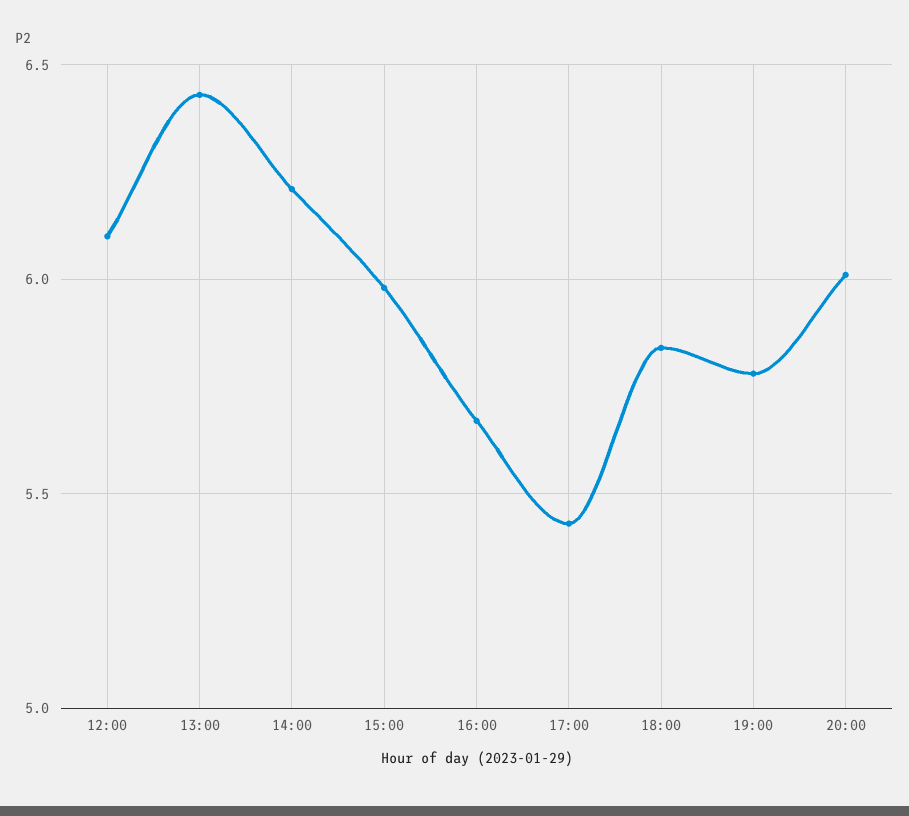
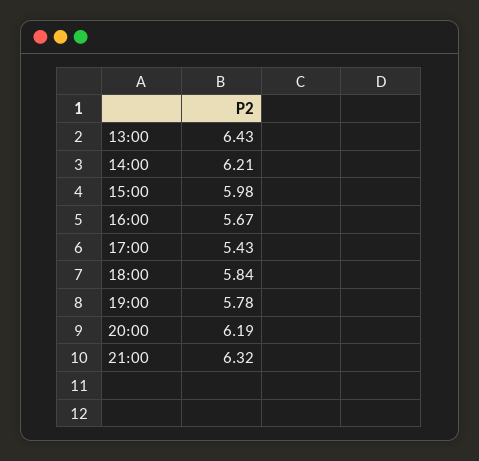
12:00: 6.1 -> none
20:00: 6 -> 6.19
21:00: none -> 6.32

